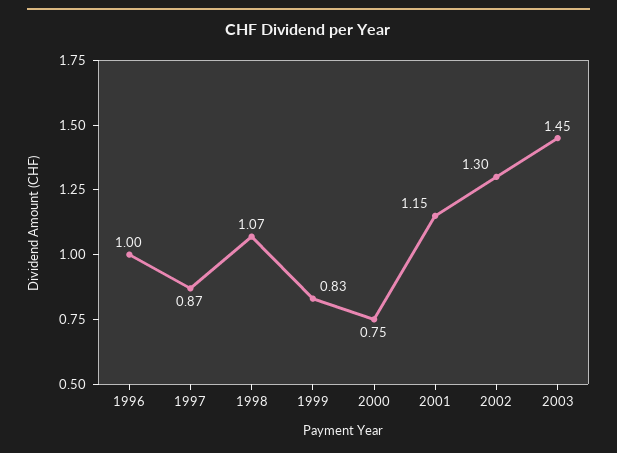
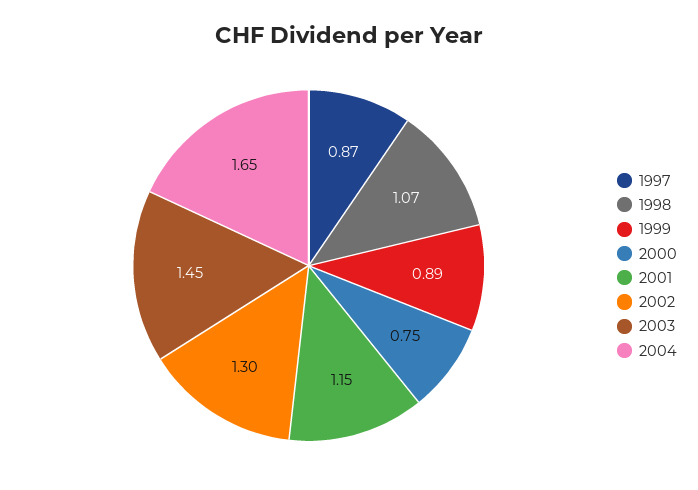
1996: 1 -> none
1999: 0.83 -> 0.89
2004: none -> 1.65

